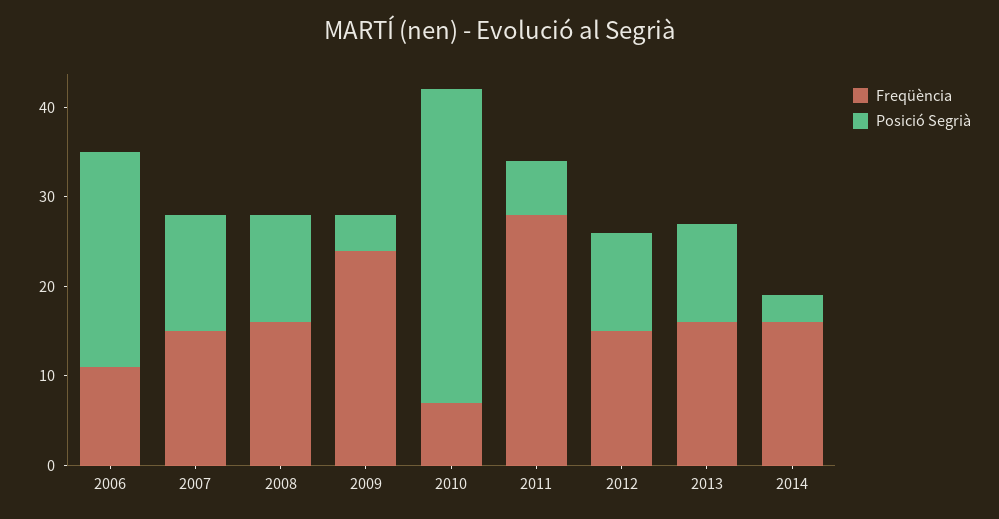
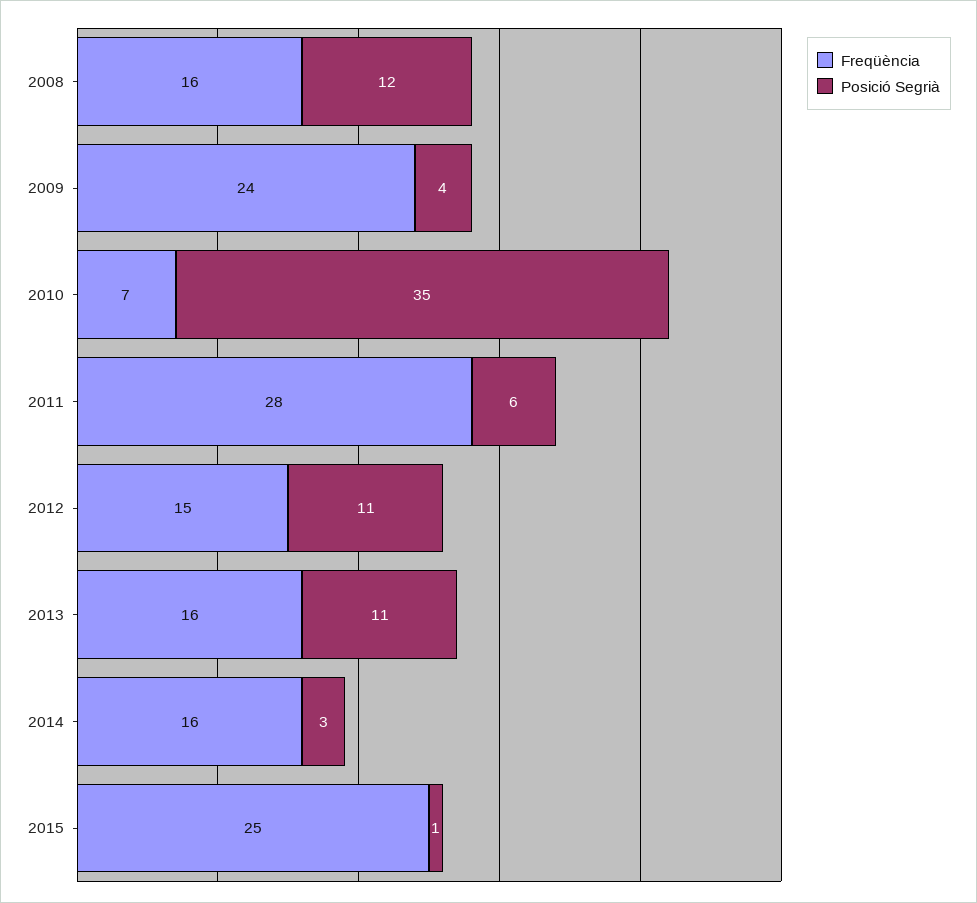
Freqüència, 2006: 11 -> none
Posició Segrià, 2006: 24 -> none
Freqüència, 2007: 15 -> none
Posició Segrià, 2007: 13 -> none
Freqüència, 2015: none -> 25
Posició Segrià, 2015: none -> 1

